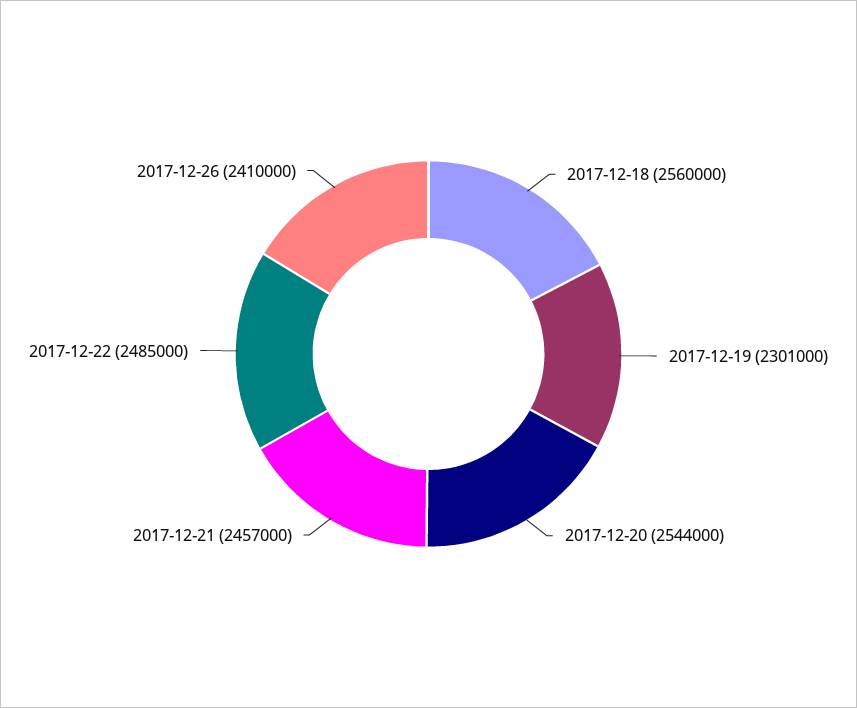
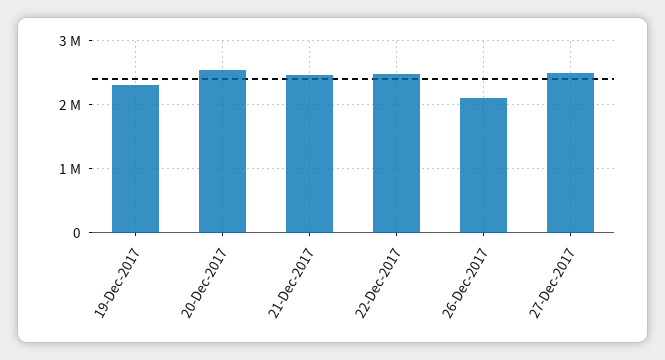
2017-12-18: 2560000 -> none
2017-12-26: 2410000 -> 2100000
27-Dec-2017: none -> 2500000

